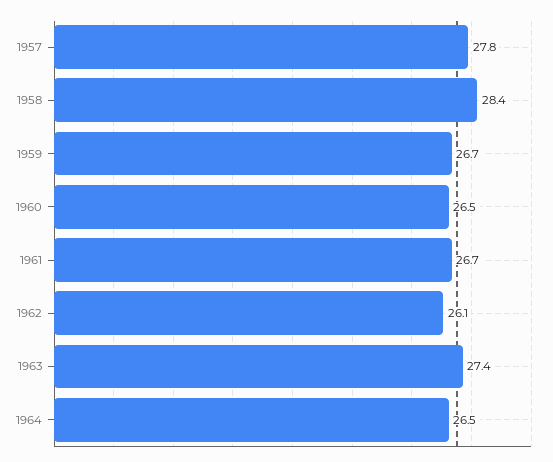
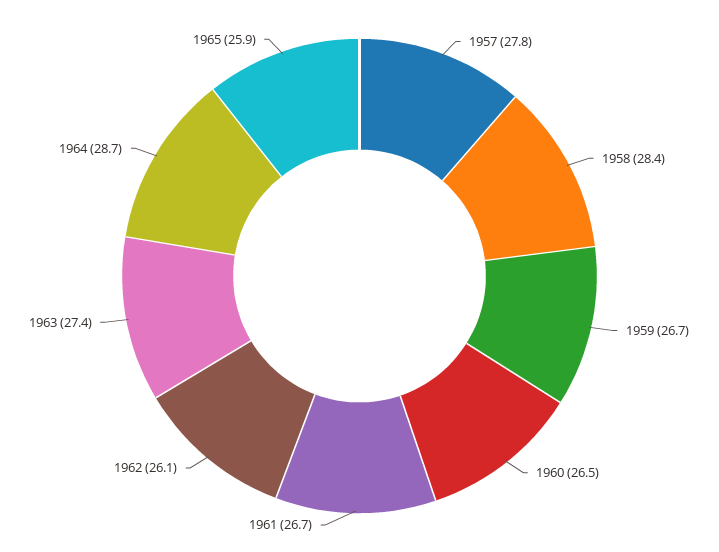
1964: 26.5 -> 28.7
1965: none -> 25.9

